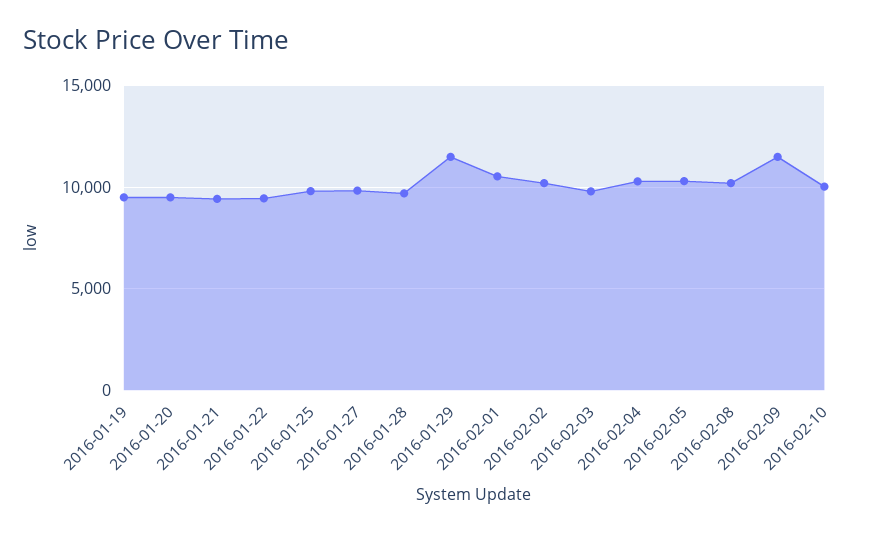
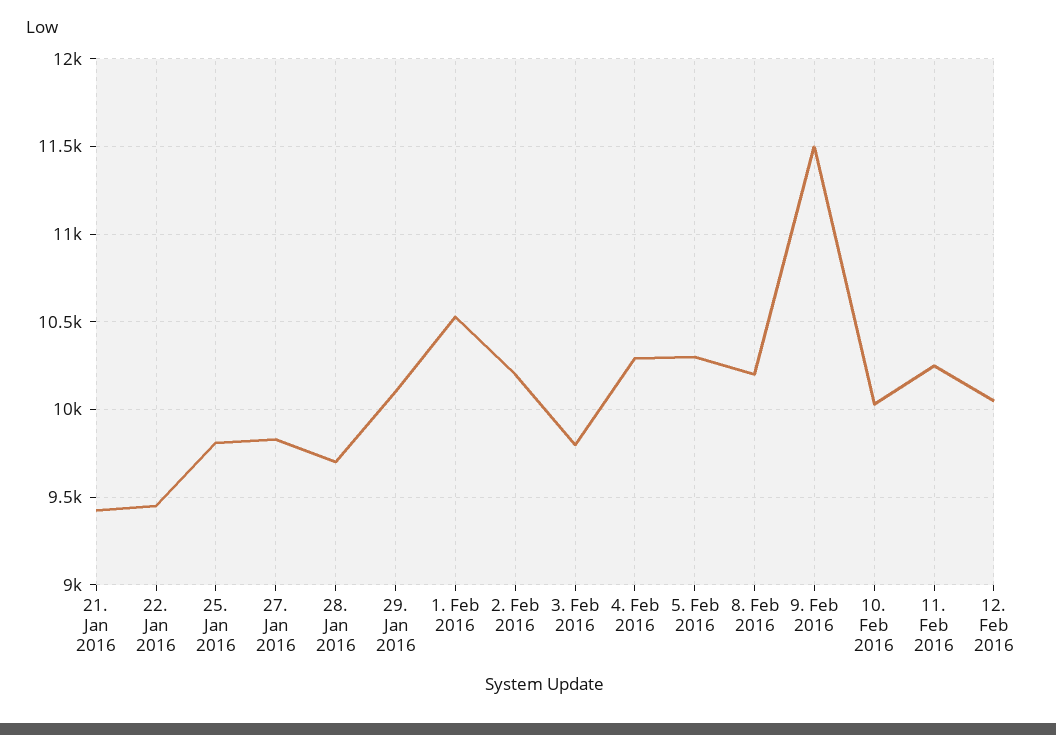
2016-01-19: 9500 -> none
2016-01-20: 9500 -> none
2016-01-29: 11500 -> 10100
11. Feb 2016: none -> 10250
12. Feb 2016: none -> 10050

